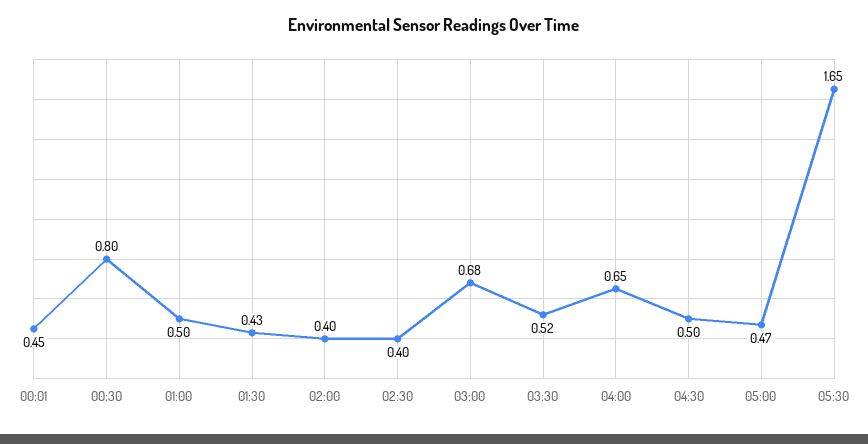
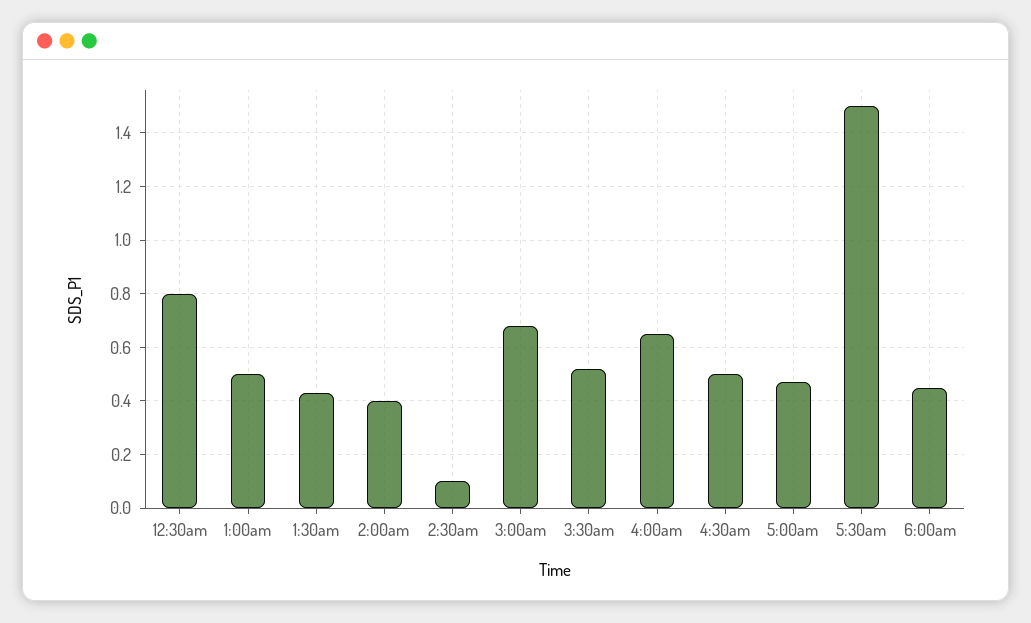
00:01: 0.45 -> none
02:30: 0.4 -> 0.1
05:30: 1.65 -> 1.5
6:00am: none -> 0.45

